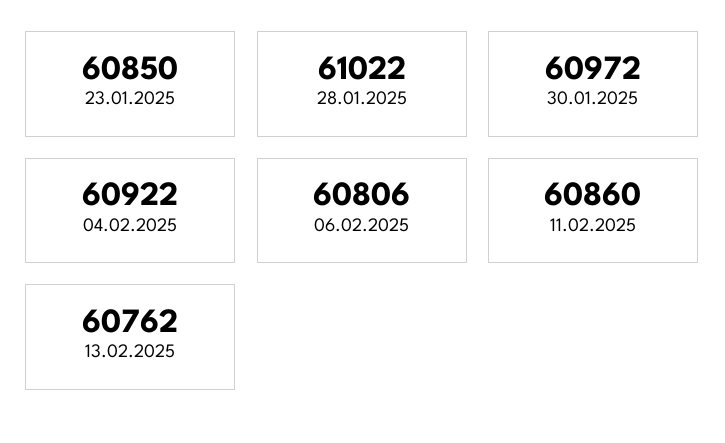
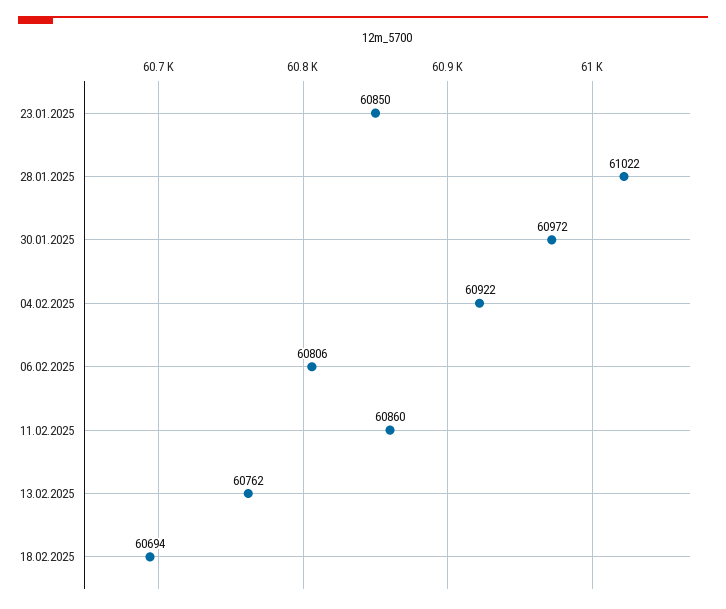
18.02.2025: none -> 60694

